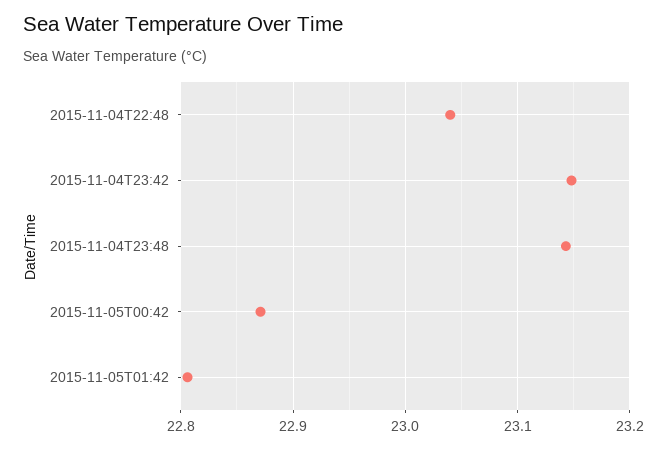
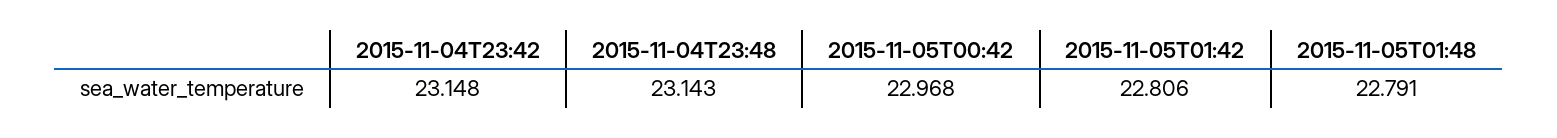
2015-11-04T22:48: 23.04 -> none
2015-11-05T00:42: 22.87 -> 22.968
2015-11-05T01:48: none -> 22.791

